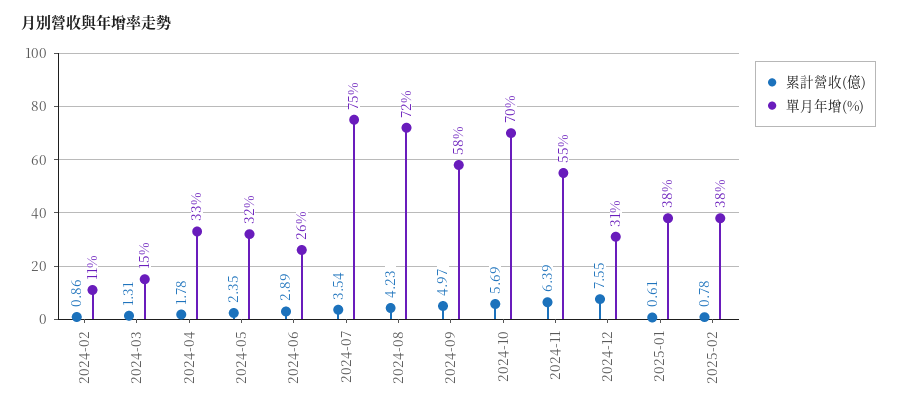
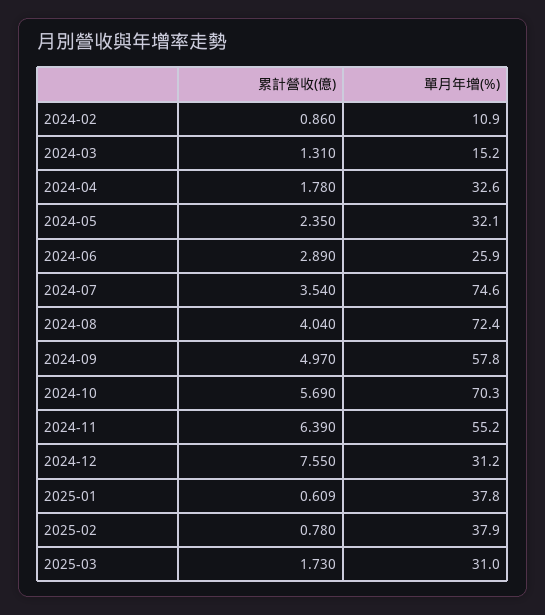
累計營收(億), 2024-08: 4.23 -> 4.04
累計營收(億), 2025-03: none -> 1.73
單月年增(%), 2025-03: none -> 31

